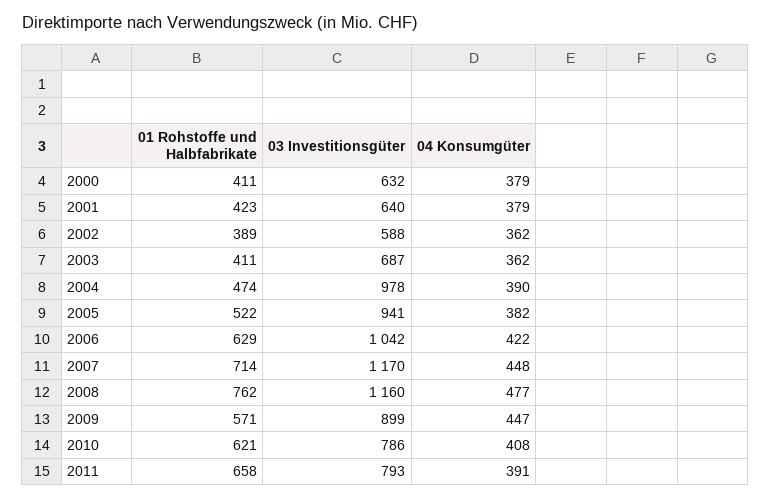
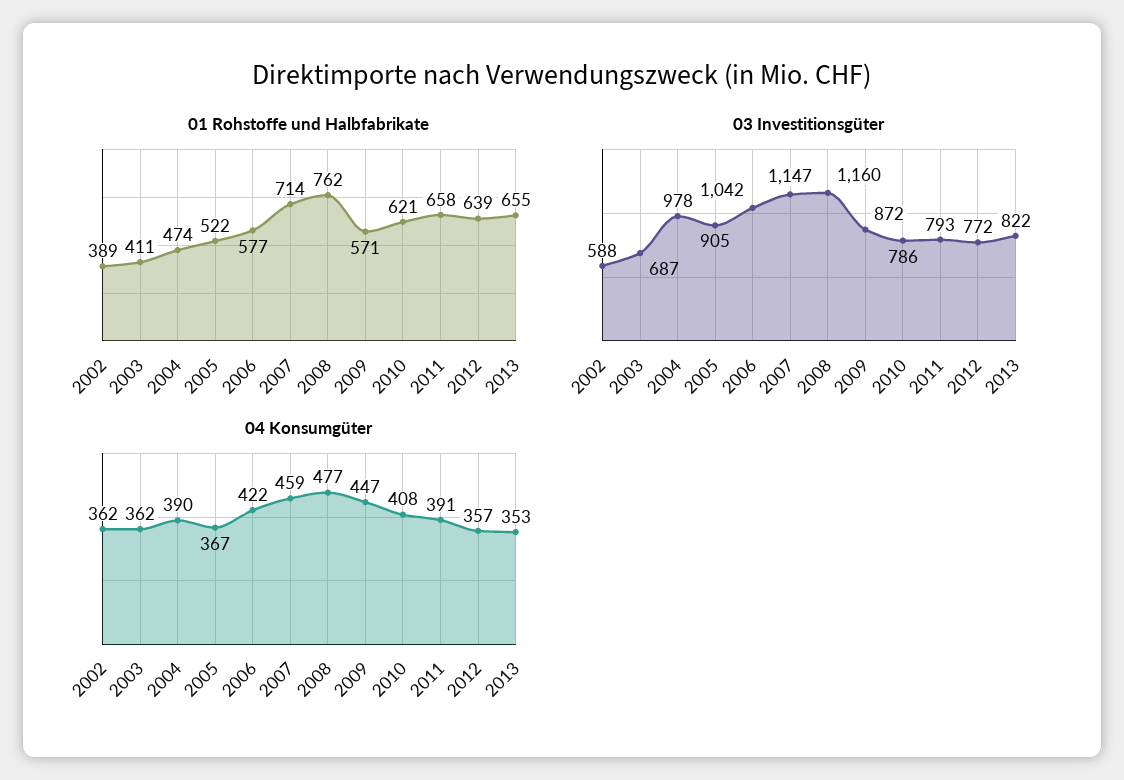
01 Rohstoffe und Halbfabrikate, 2000: 411 -> none
03 Investitionsgüter, 2000: 632 -> none
04 Konsumgüter, 2000: 379 -> none
01 Rohstoffe und Halbfabrikate, 2001: 423 -> none
03 Investitionsgüter, 2001: 640 -> none
04 Konsumgüter, 2001: 379 -> none
03 Investitionsgüter, 2005: 941 -> 905
04 Konsumgüter, 2005: 382 -> 367
01 Rohstoffe und Halbfabrikate, 2006: 629 -> 577
03 Investitionsgüter, 2007: 1170 -> 1147
04 Konsumgüter, 2007: 448 -> 459
03 Investitionsgüter, 2009: 899 -> 872
01 Rohstoffe und Halbfabrikate, 2012: none -> 639
01 Rohstoffe und Halbfabrikate, 2013: none -> 655
03 Investitionsgüter, 2012: none -> 772
03 Investitionsgüter, 2013: none -> 822
04 Konsumgüter, 2012: none -> 357
04 Konsumgüter, 2013: none -> 353

